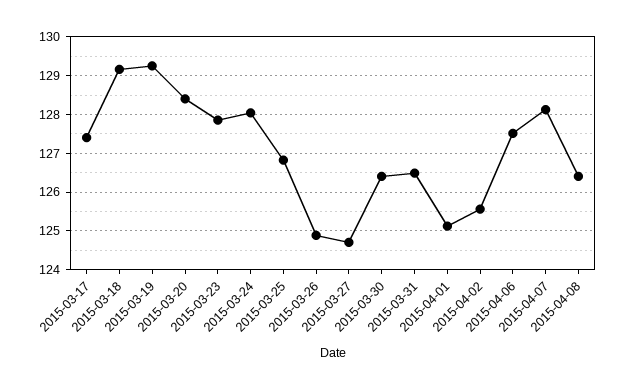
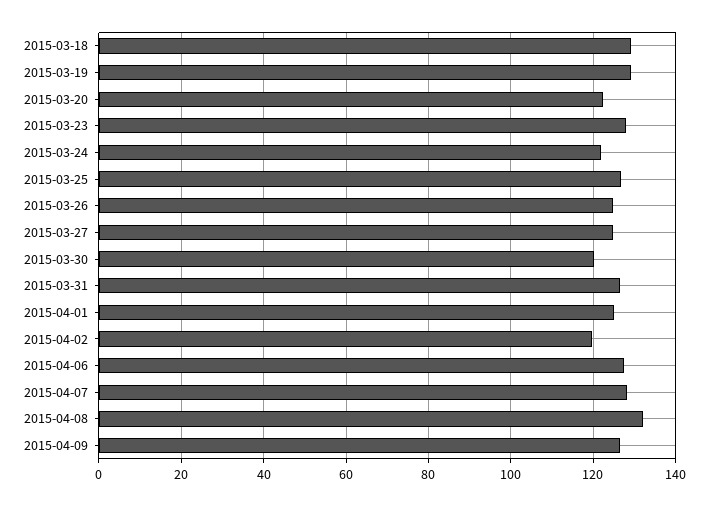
2015-03-17: 127.4 -> none
2015-03-20: 128.4 -> 122
2015-03-24: 128 -> 122
2015-03-30: 126.4 -> 120
2015-04-02: 125.6 -> 120
2015-04-08: 126.4 -> 132
2015-04-09: none -> 126

